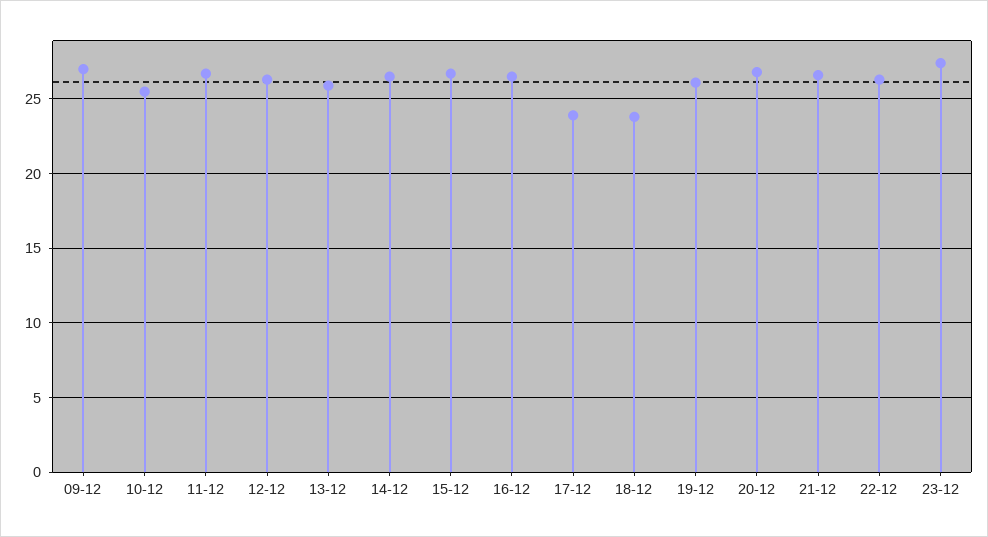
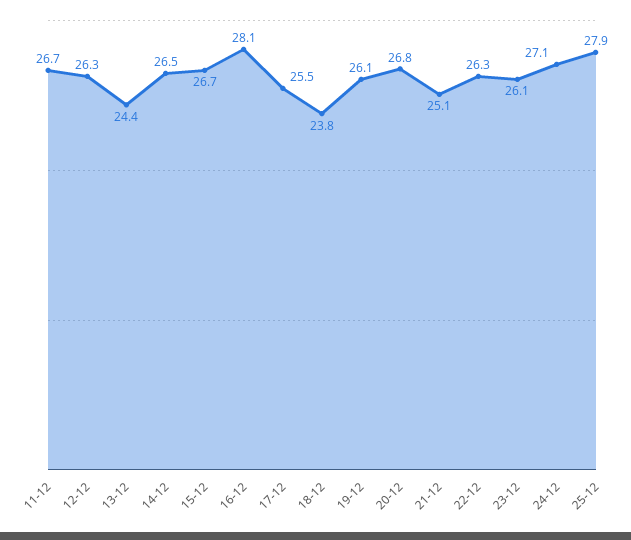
09-12: 27 -> none
10-12: 25.5 -> none
13-12: 26 -> 24.4
16-12: 26.5 -> 28.1
17-12: 24 -> 25.5
21-12: 26.5 -> 25.1
23-12: 27.5 -> 26.1
24-12: none -> 27.1
25-12: none -> 27.9

